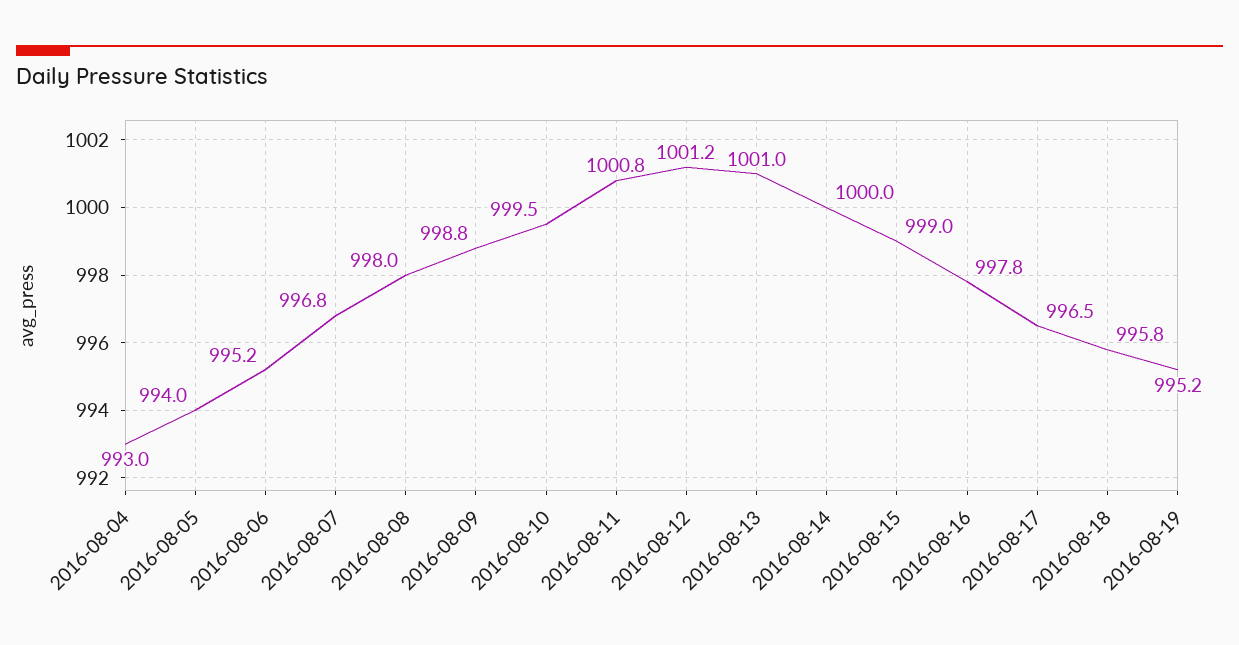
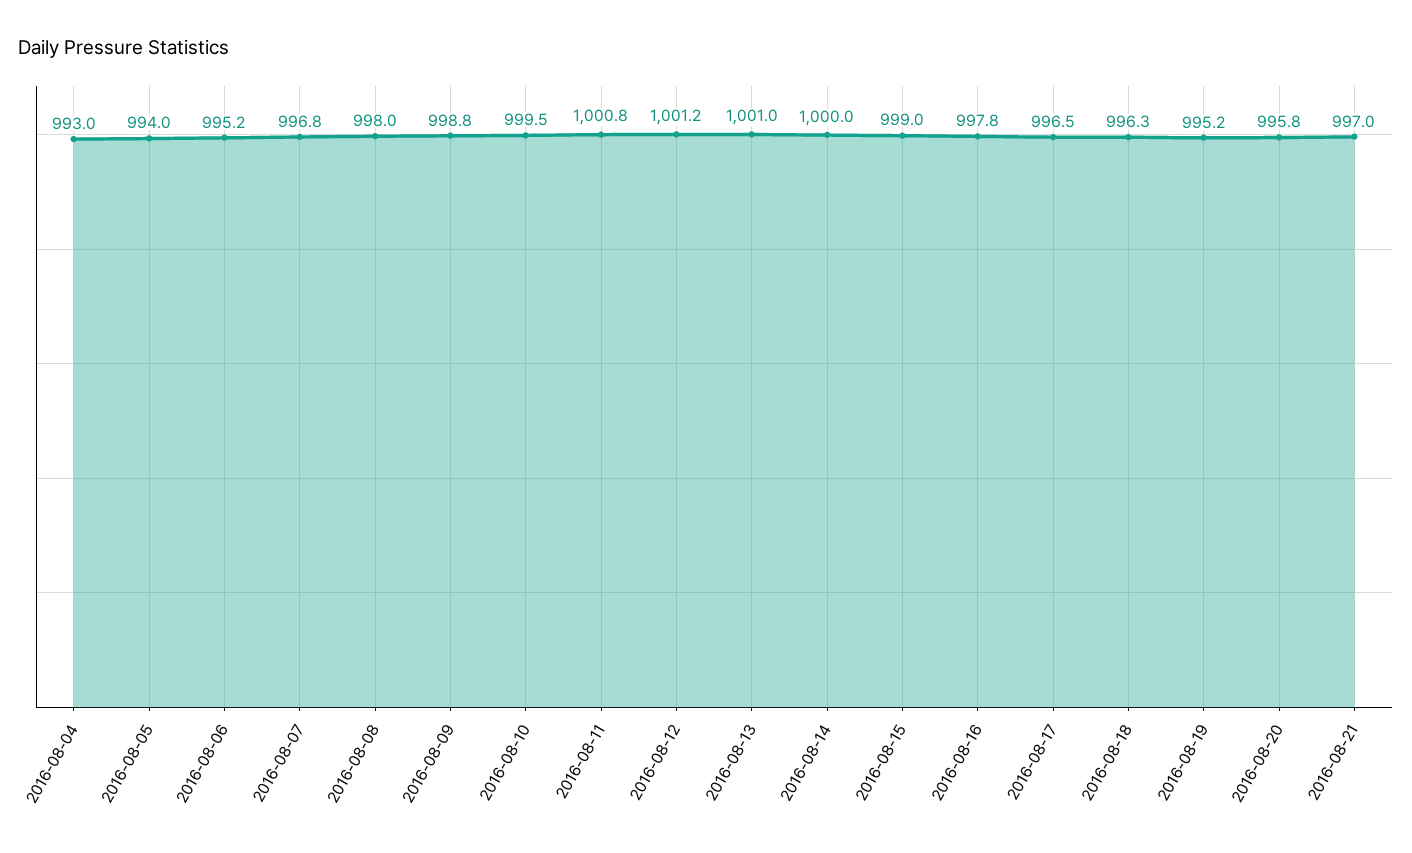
2016-08-18: 995.8 -> 996.3
2016-08-20: none -> 995.8
2016-08-21: none -> 997

